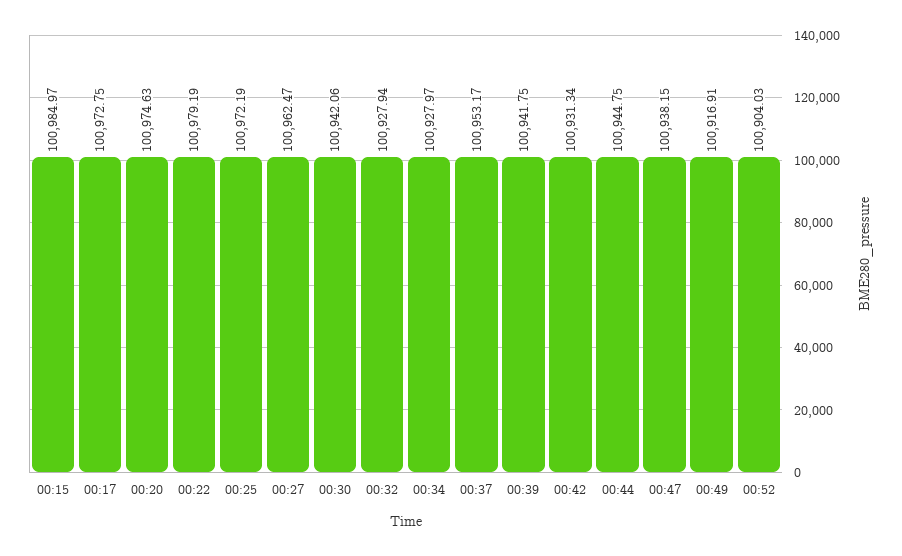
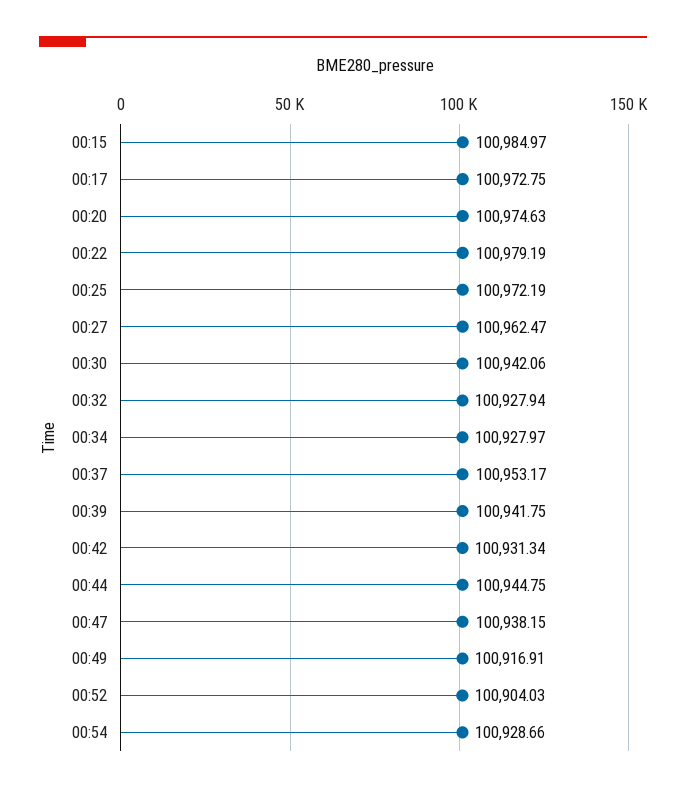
00:54: none -> 100928.66

